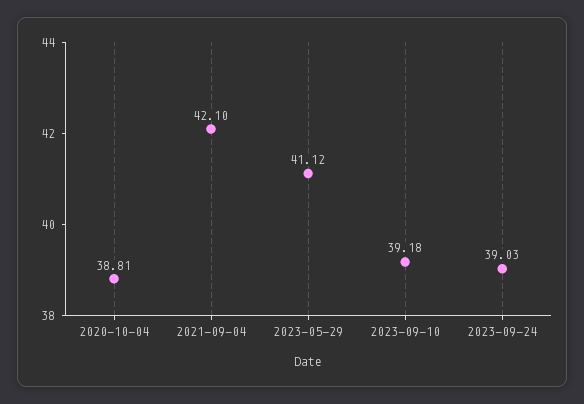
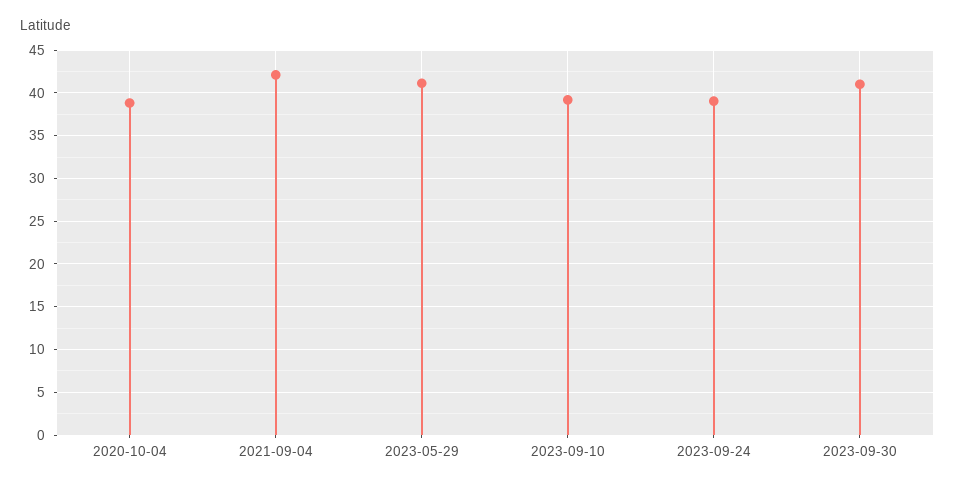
2023-09-30: none -> 41

